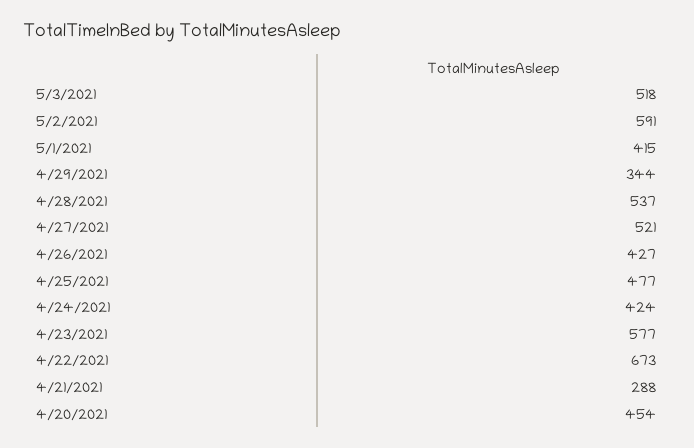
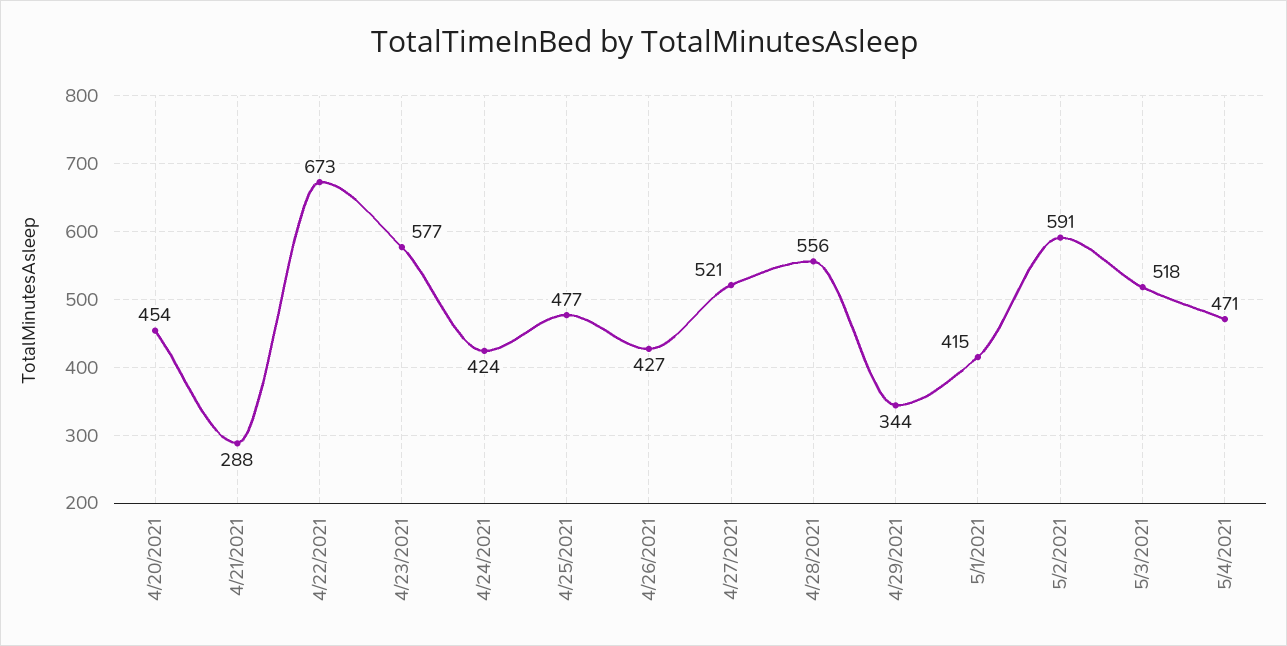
4/28/2021: 537 -> 556
5/4/2021: none -> 471

